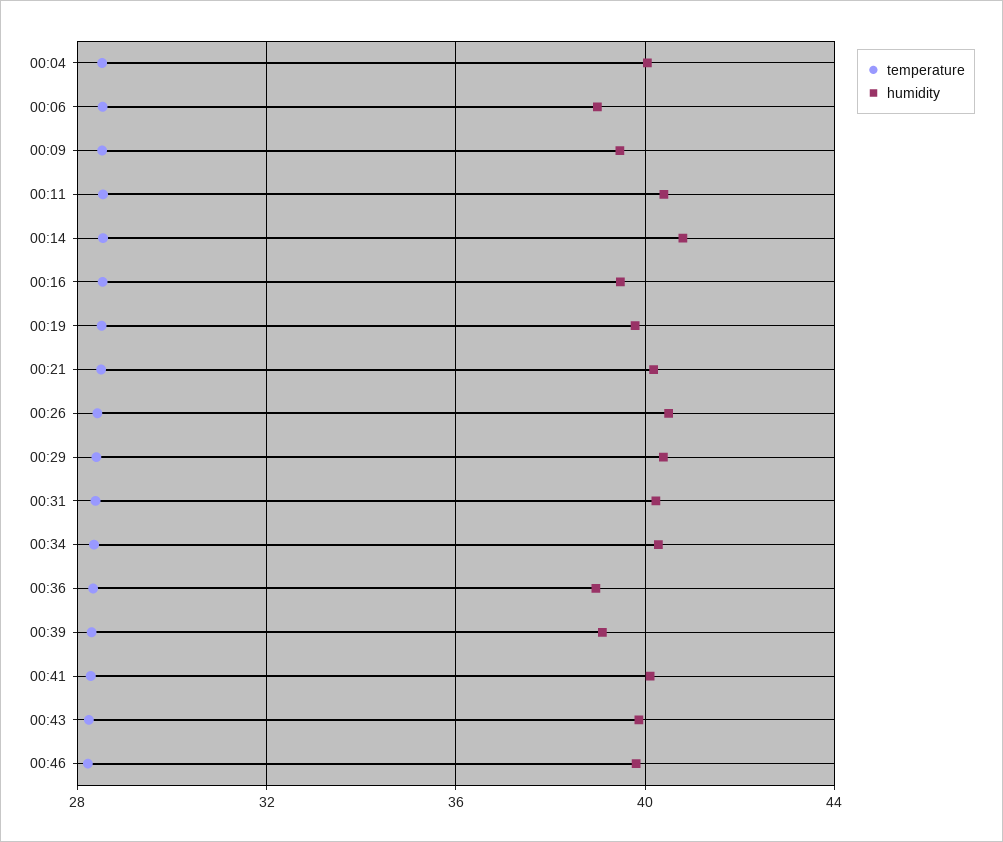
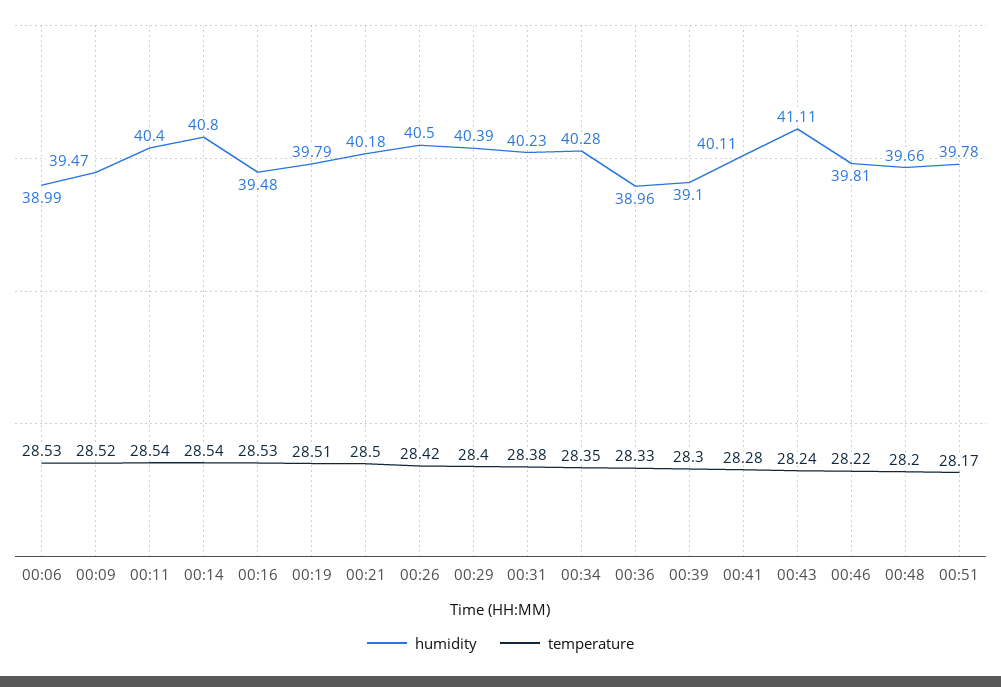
temperature, 00:04: 28.5 -> none
humidity, 00:04: 40 -> none
humidity, 00:43: 40 -> 41.11
humidity, 00:48: none -> 39.66
temperature, 00:48: none -> 28.2
humidity, 00:51: none -> 39.78
temperature, 00:51: none -> 28.17

